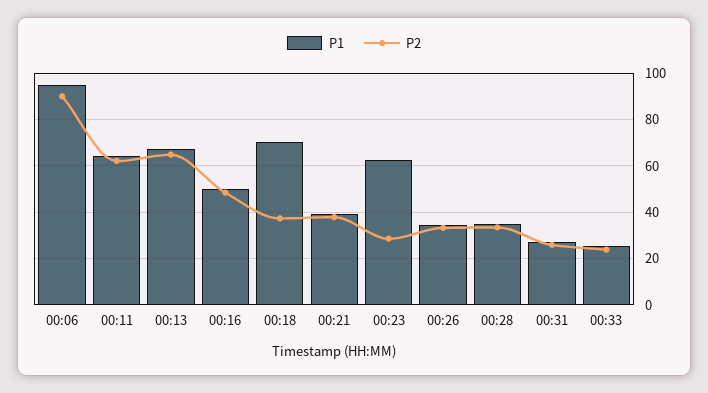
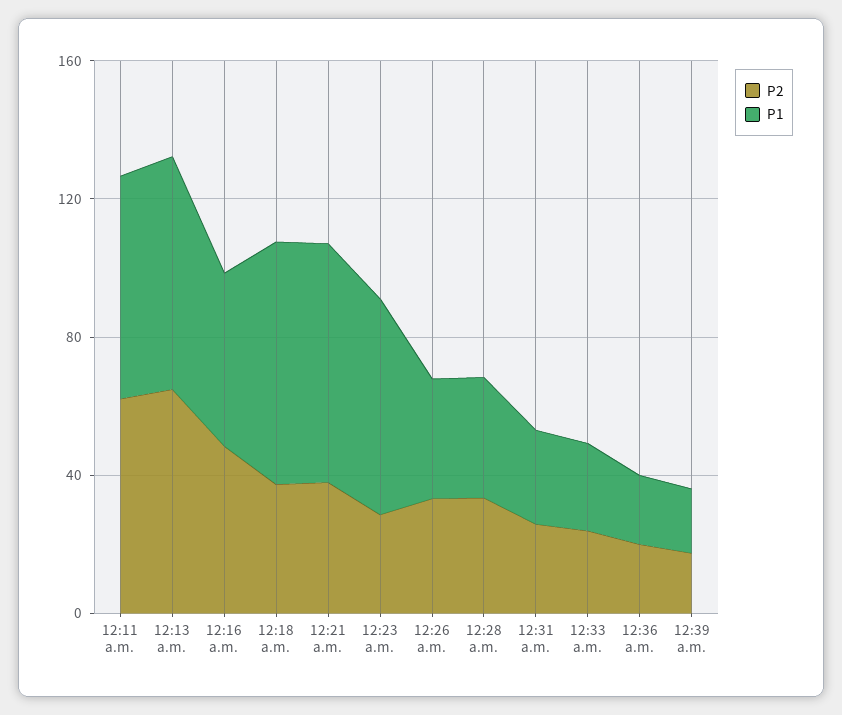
P1, 00:06: 95 -> none
P2, 00:06: 90 -> none
P1, 00:21: 40 -> 70
P2, 12:36 a.m.: none -> 20
P1, 12:36 a.m.: none -> 20
P2, 12:39 a.m.: none -> 20
P1, 12:39 a.m.: none -> 20

